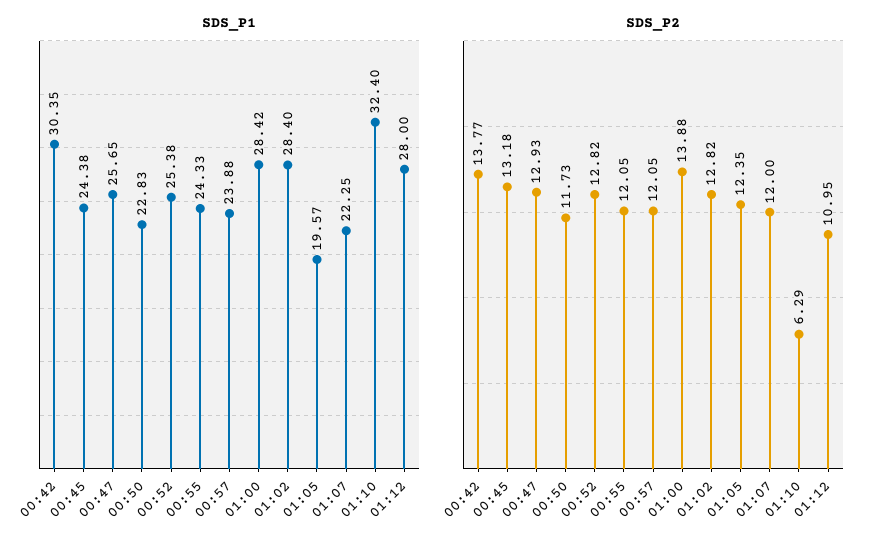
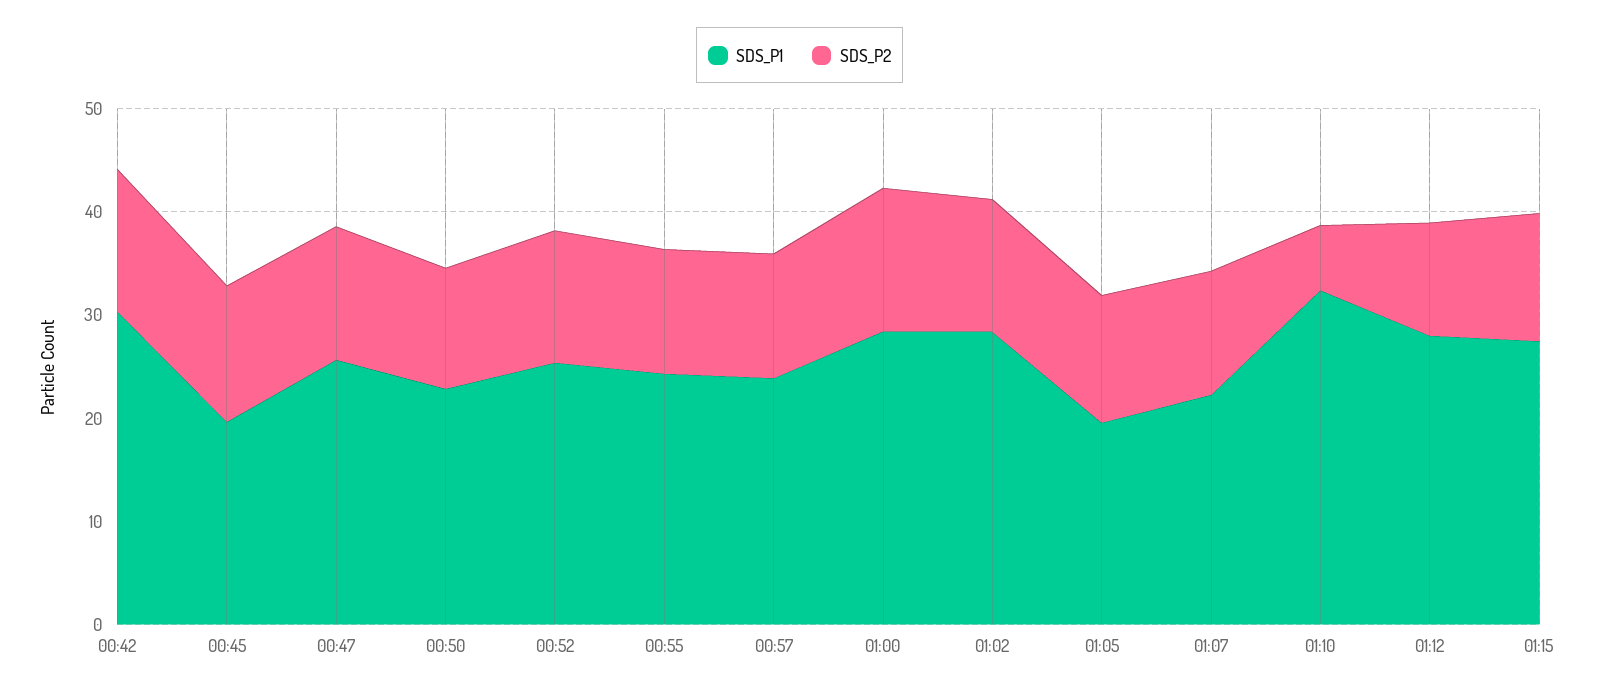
SDS_P1, 00:45: 24.38 -> 20
SDS_P1, 01:15: none -> 28
SDS_P2, 01:15: none -> 12

